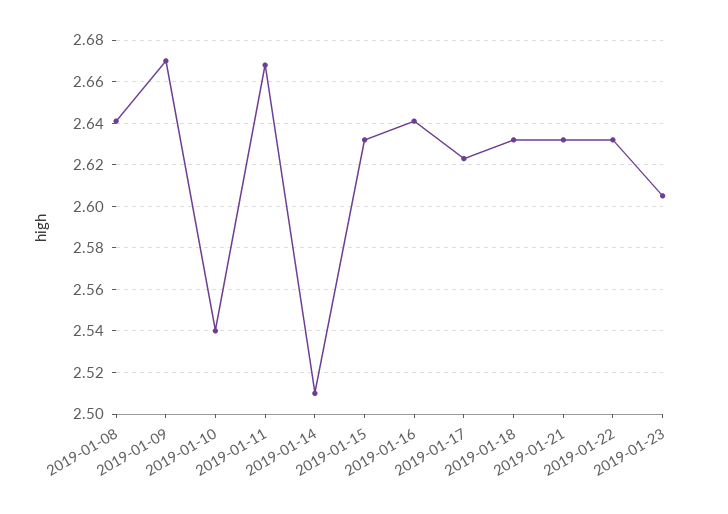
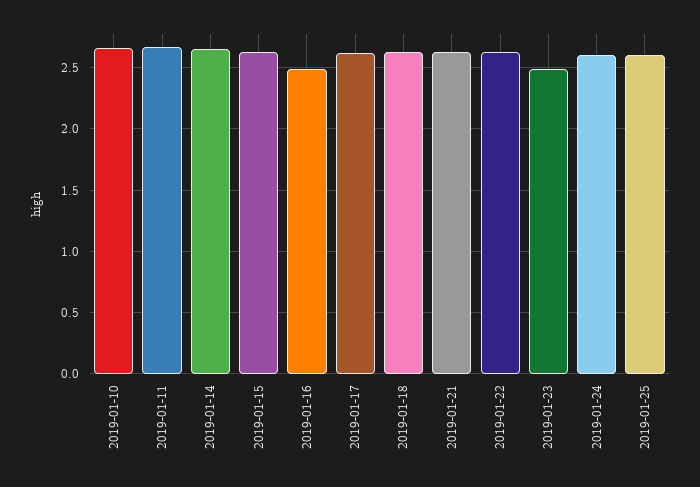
2019-01-08: 2.64 -> none
2019-01-09: 2.67 -> none
2019-01-10: 2.54 -> 2.65
2019-01-14: 2.51 -> 2.65
2019-01-16: 2.64 -> 2.5
2019-01-23: 2.605 -> 2.5
2019-01-24: none -> 2.6
2019-01-25: none -> 2.6

